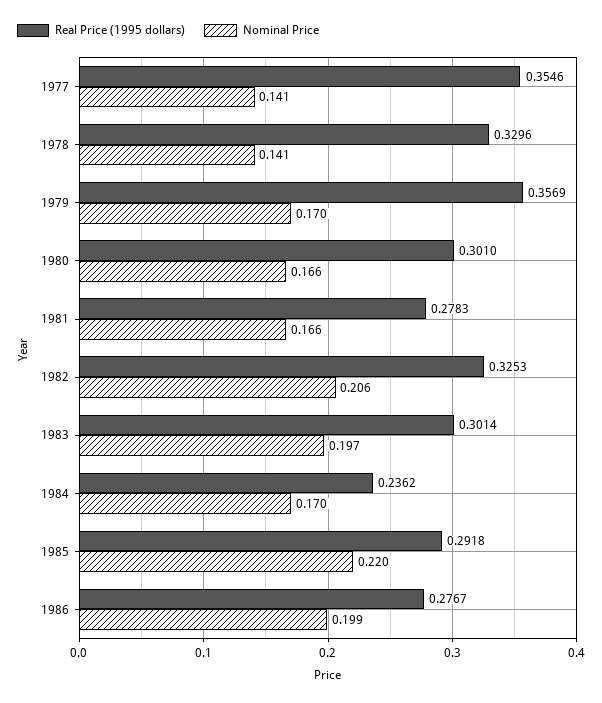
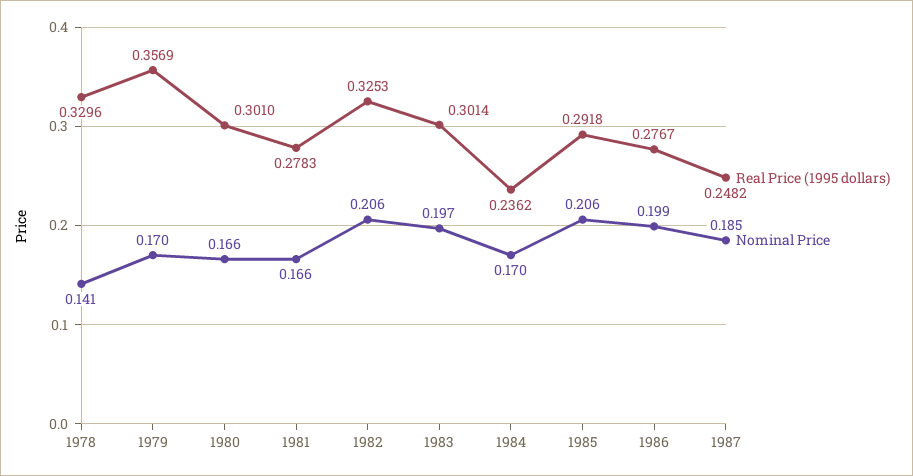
Real Price (1995 dollars), 1977: 0.3546 -> none
Nominal Price, 1977: 0.141 -> none
Nominal Price, 1985: 0.22 -> 0.206
Real Price (1995 dollars), 1987: none -> 0.2482
Nominal Price, 1987: none -> 0.185

